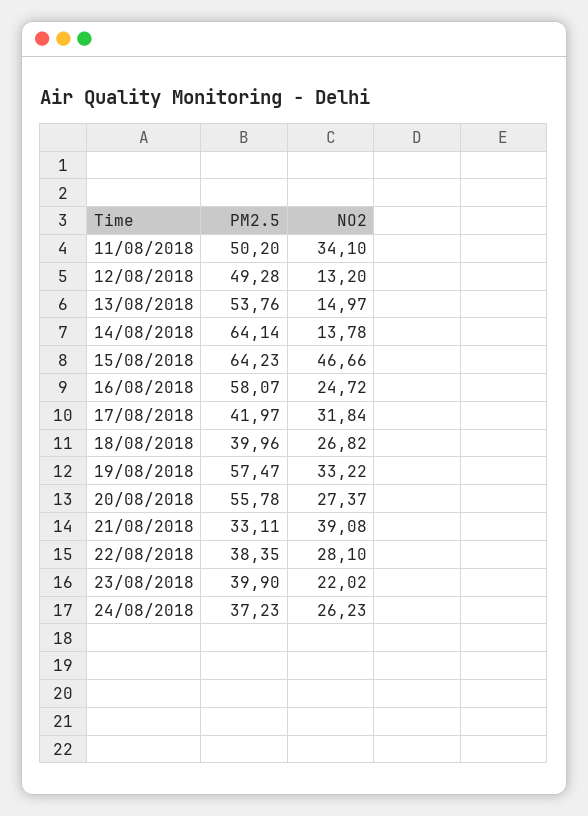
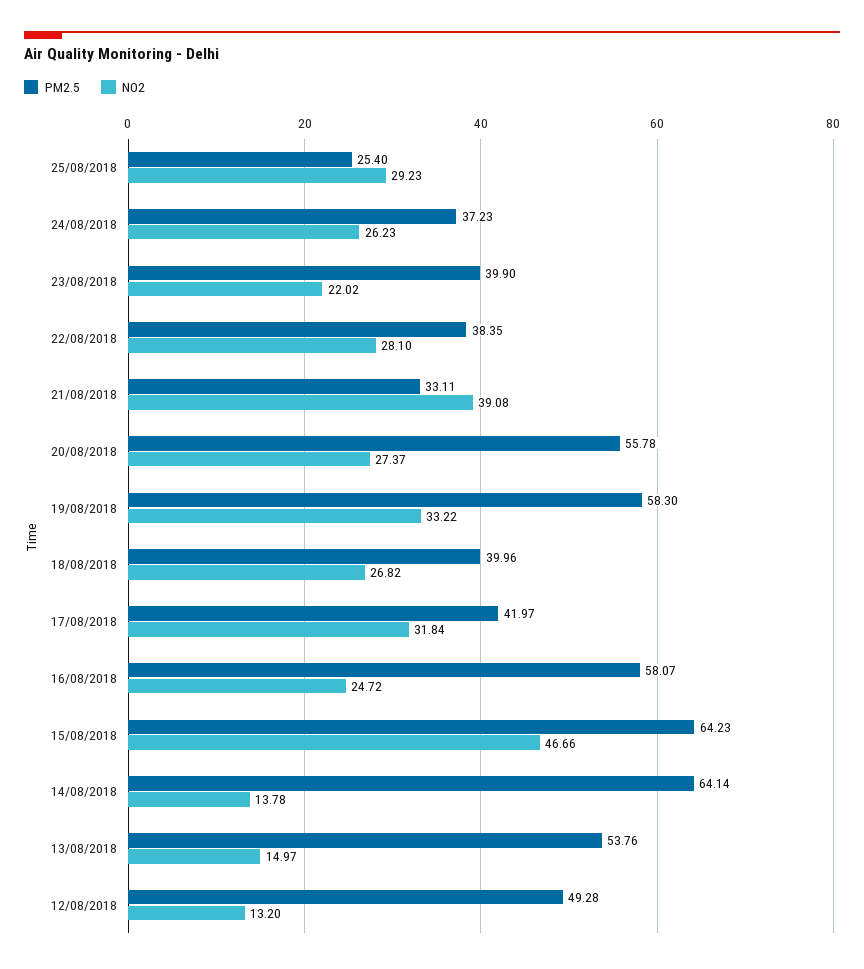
PM2.5, 11/08/2018: 50.2 -> none
NO2, 11/08/2018: 34.1 -> none
PM2.5, 19/08/2018: 57.47 -> 58.3
PM2.5, 25/08/2018: none -> 25.4
NO2, 25/08/2018: none -> 29.23

